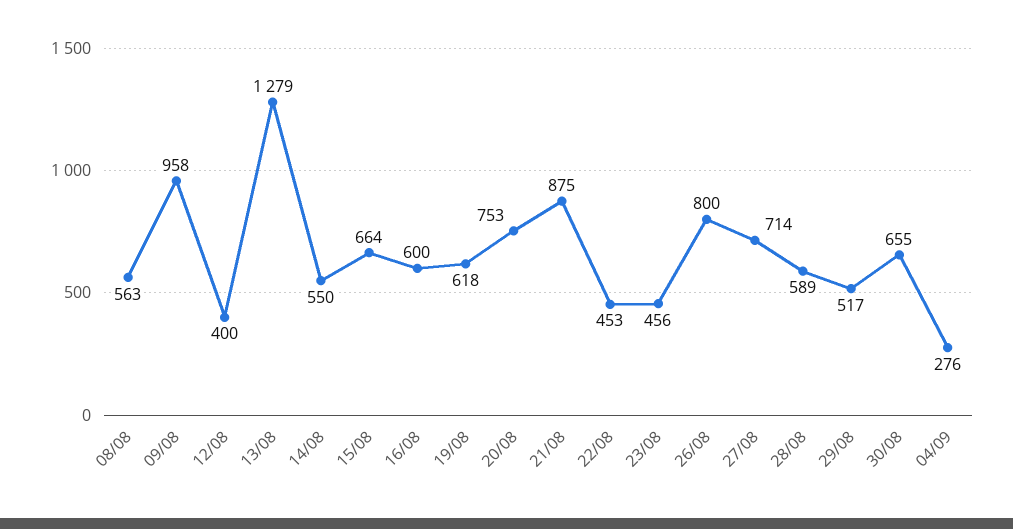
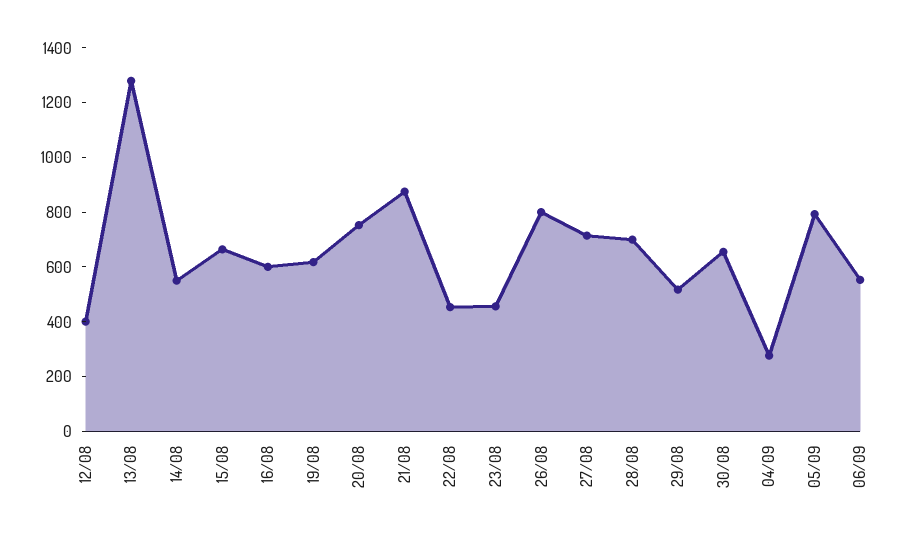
08/08: 563 -> none
09/08: 958 -> none
28/08: 589 -> 700
05/09: none -> 800
06/09: none -> 550

